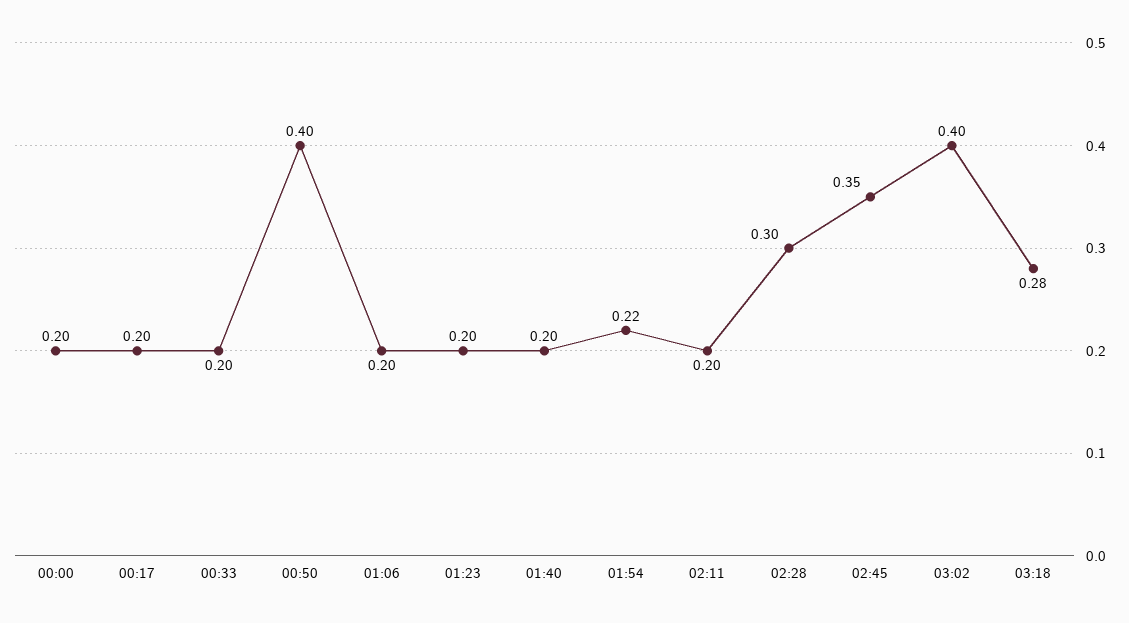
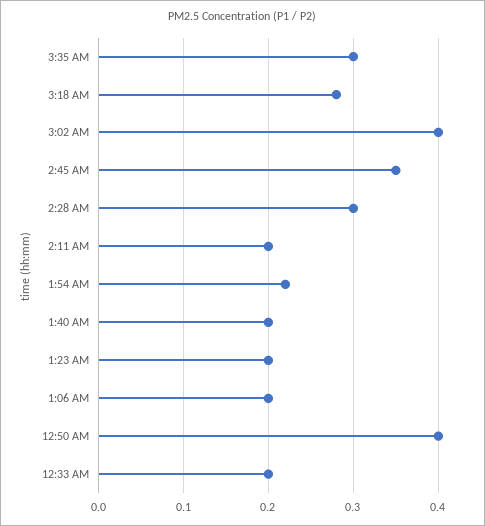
00:00: 0.2 -> none
00:17: 0.2 -> none
3:35 AM: none -> 0.3

